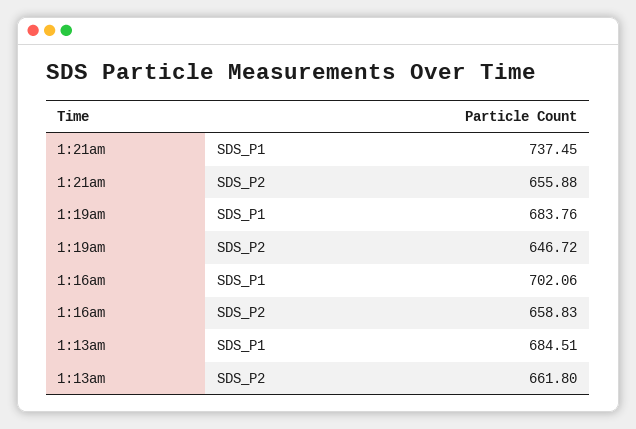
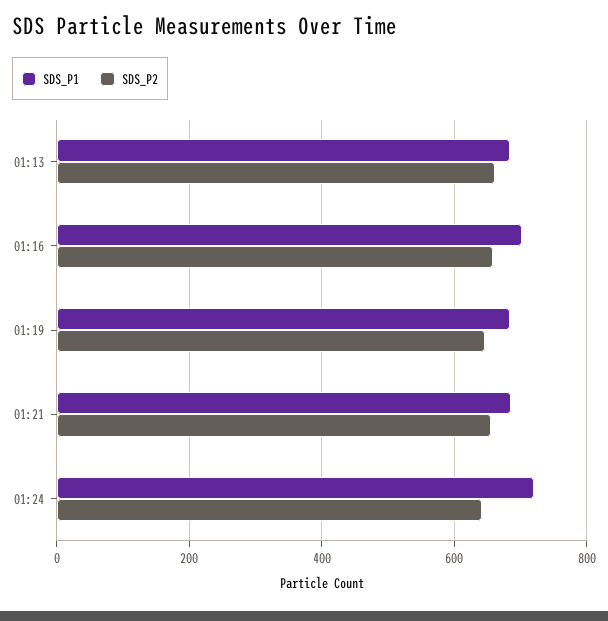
SDS_P1, 1:21am: 737.45 -> 680
SDS_P1, 01:24: none -> 720
SDS_P2, 01:24: none -> 640

